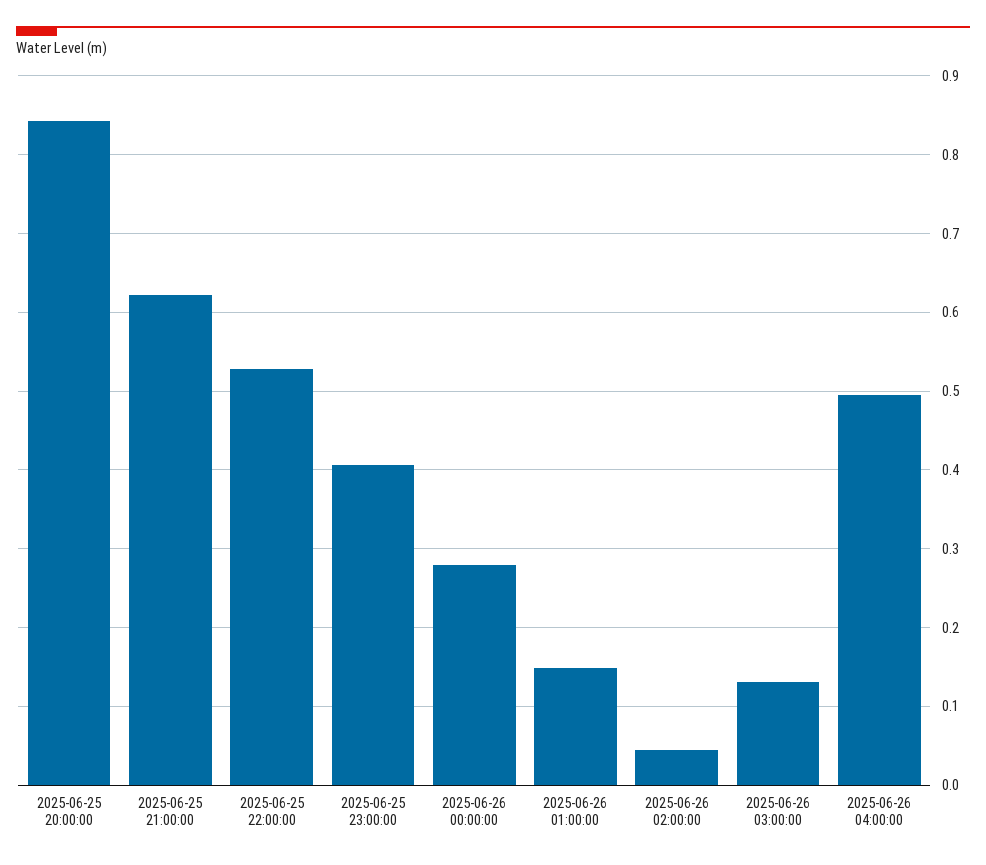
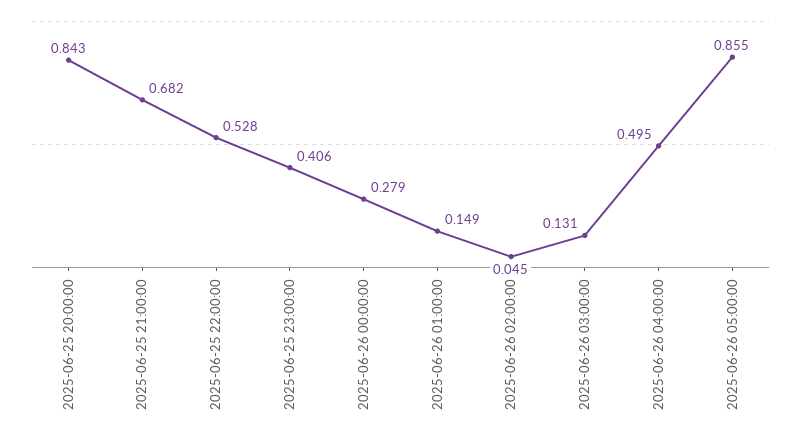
2025-06-25 21:00:00: 0.62 -> 0.682
2025-06-26 05:00:00: none -> 0.855

